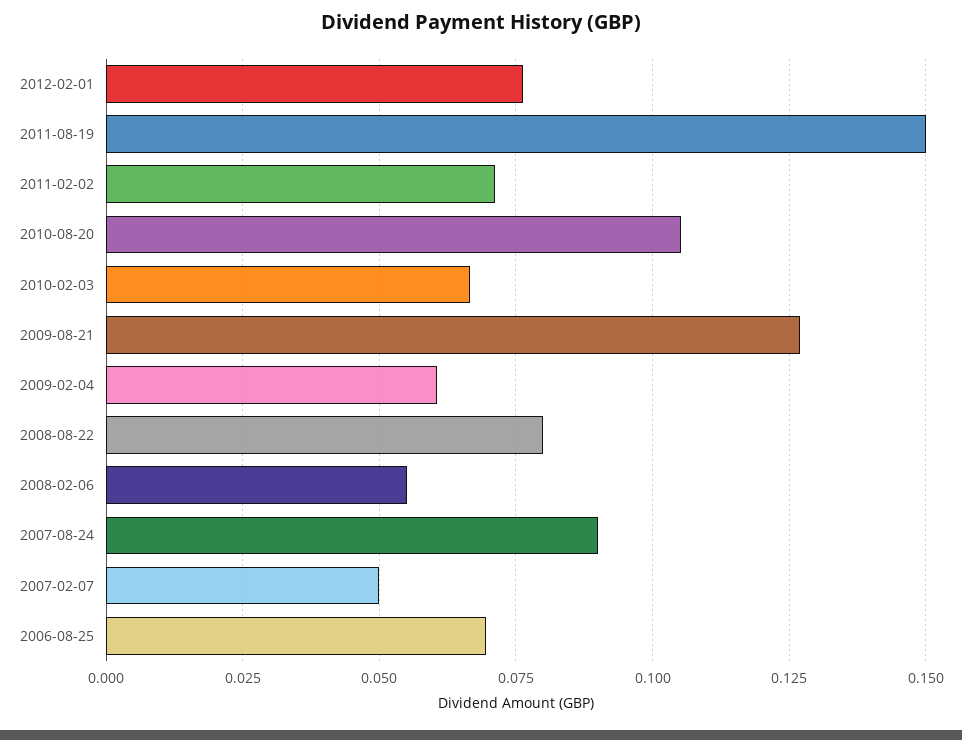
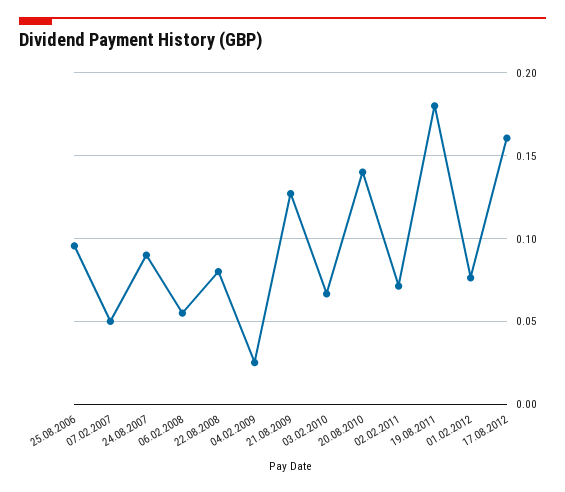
2011-08-19: 0.15 -> 0.18
2010-08-20: 0.105 -> 0.14
2009-02-04: 0.06 -> 0.025
2006-08-25: 0.07 -> 0.095
17.08.2012: none -> 0.16

